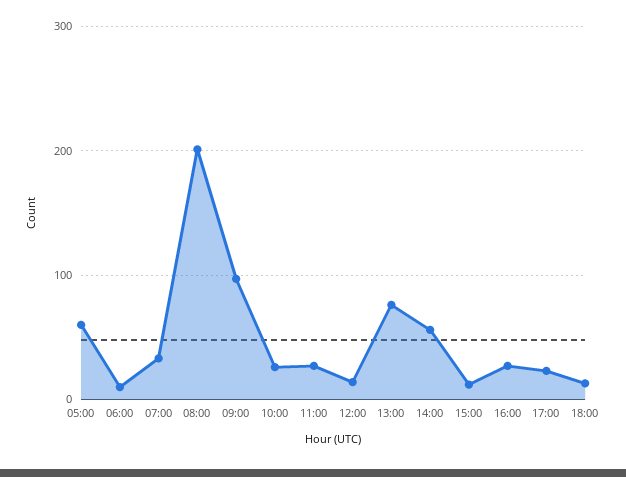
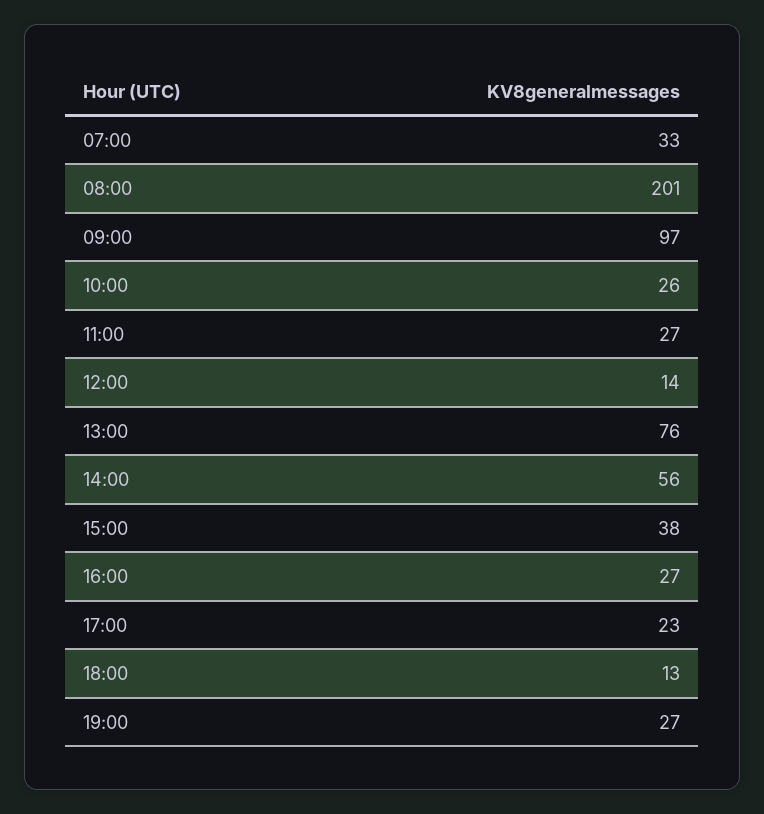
05:00: 60 -> none
06:00: 10 -> none
15:00: 10 -> 38
19:00: none -> 27

